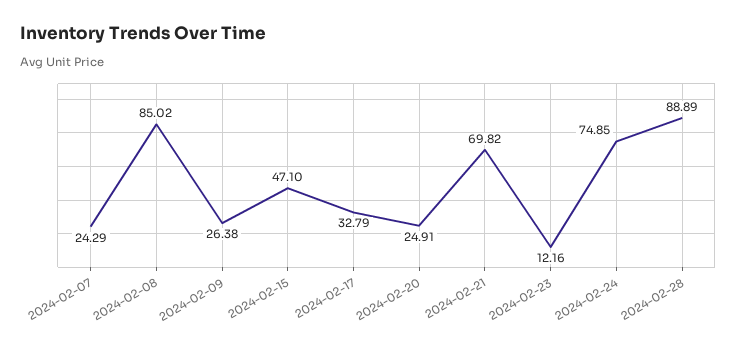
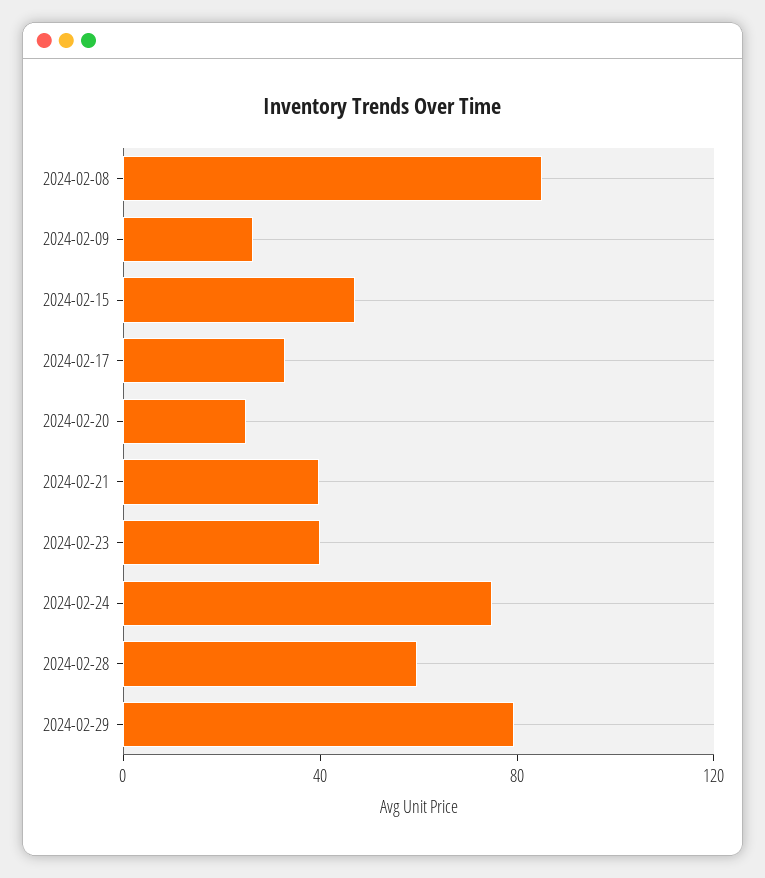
2024-02-07: 24.29 -> none
2024-02-21: 69.82 -> 40
2024-02-23: 12.16 -> 40
2024-02-28: 88.89 -> 60
2024-02-29: none -> 80

